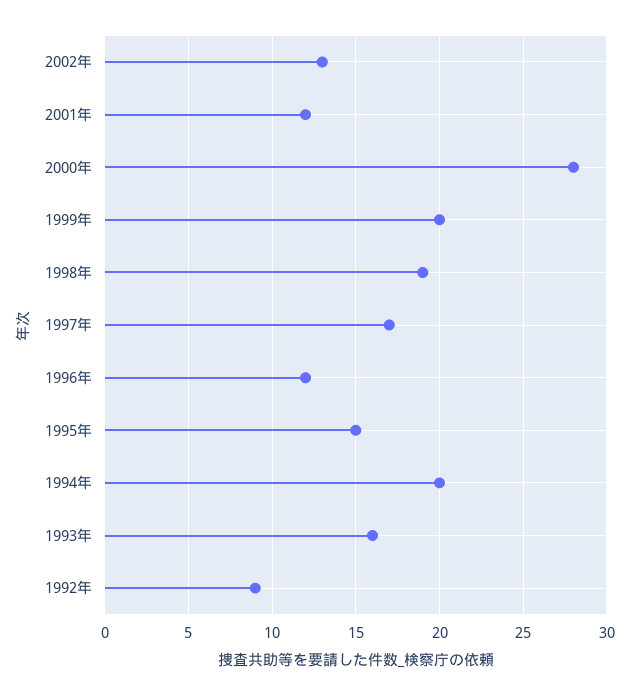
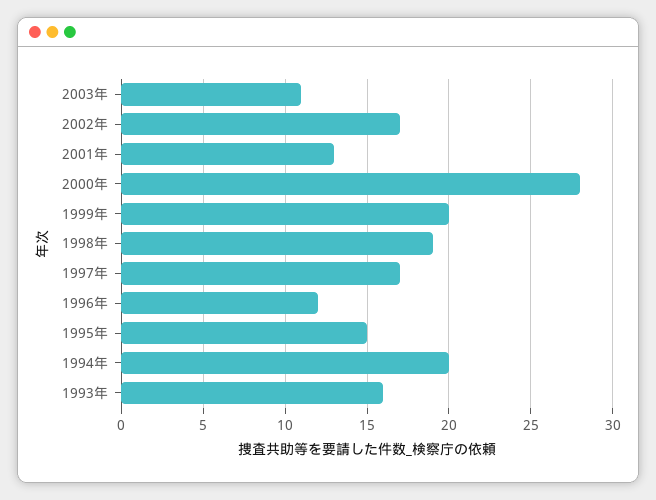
2002年: 13 -> 17
2001年: 12 -> 13
1992年: 9 -> none
2003年: none -> 11

